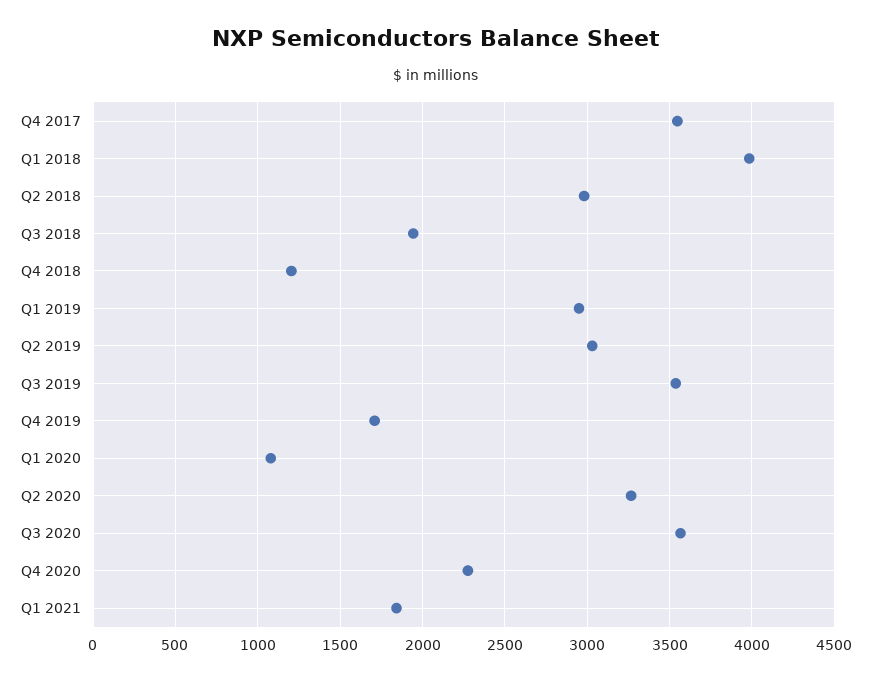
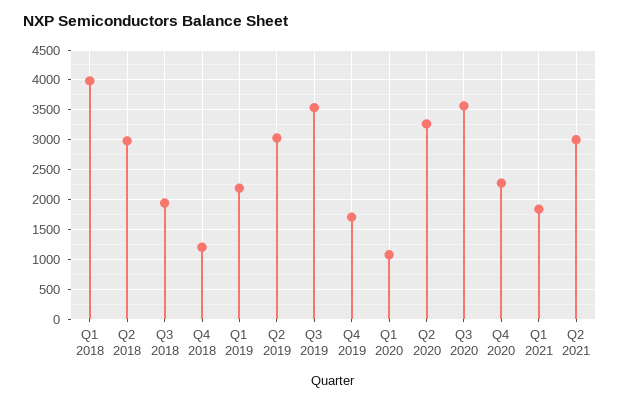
Q4 2017: 3550 -> none
Q1 2019: 2950 -> 2250
Q2 2021: none -> 3000

